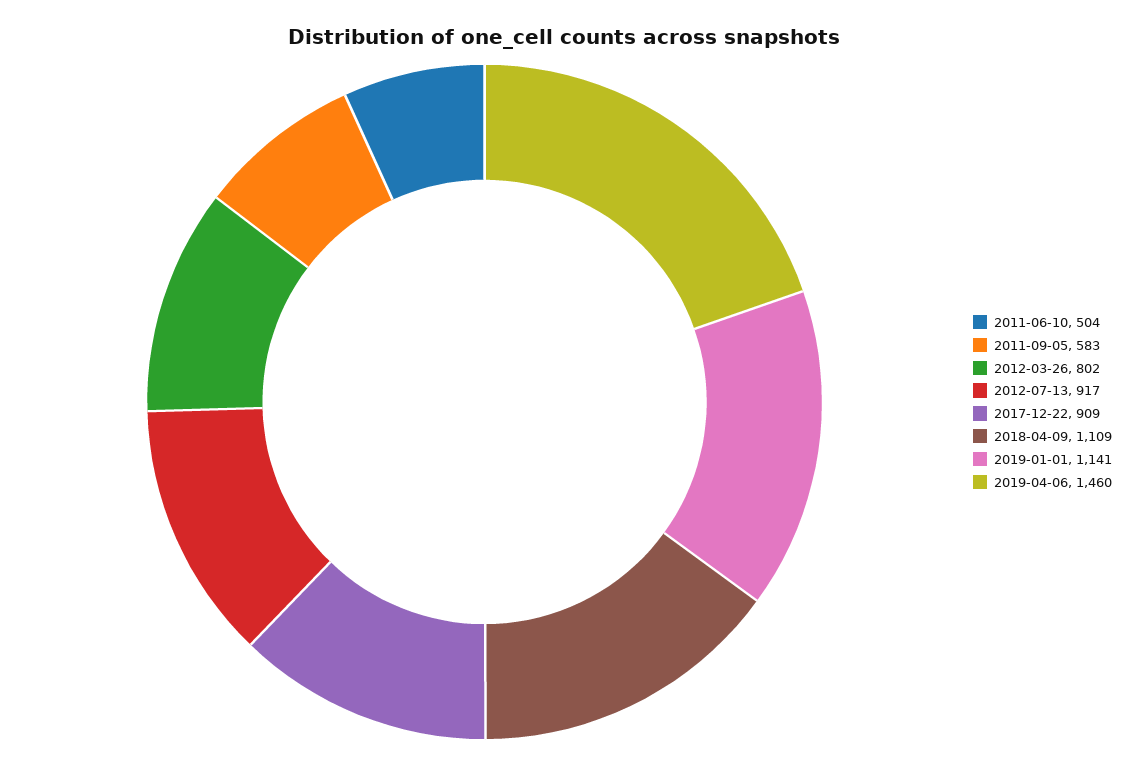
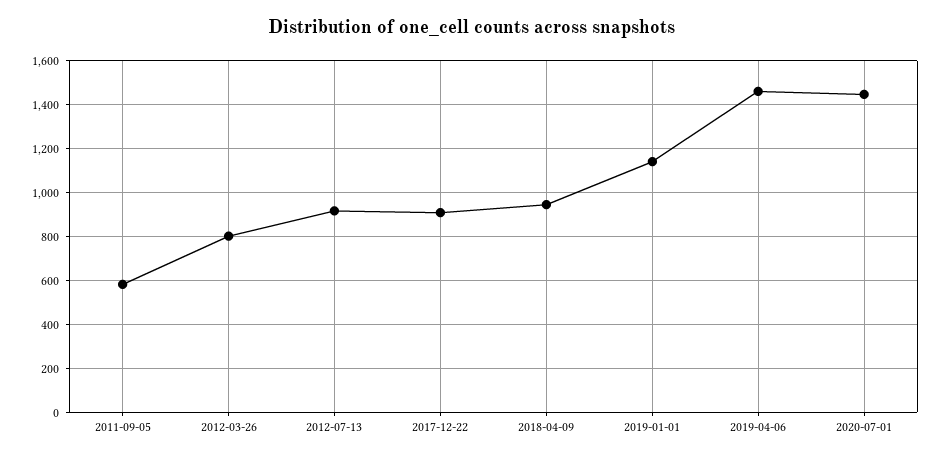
2011-06-10: 504 -> none
2018-04-09: 1109 -> 950
2020-07-01: none -> 1450

